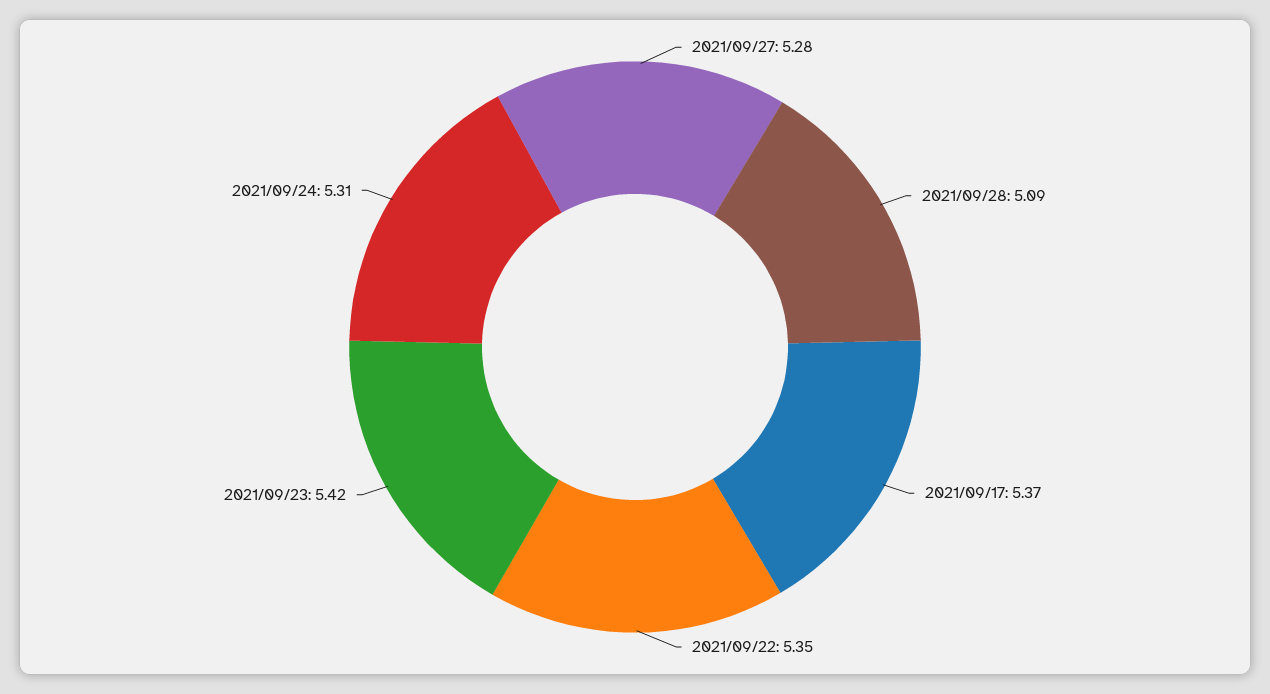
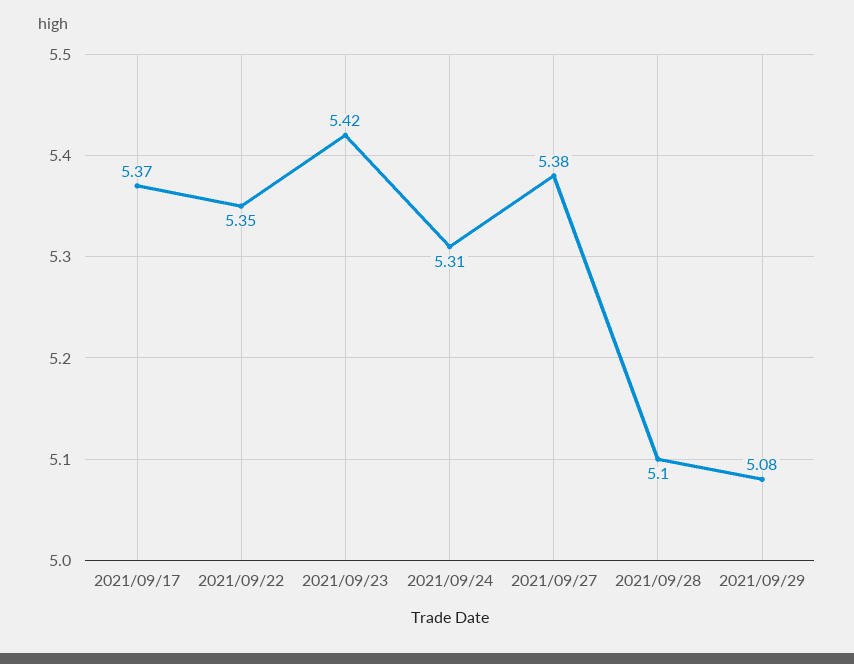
2021/09/27: 5.28 -> 5.38
2021/09/28: 5.09 -> 5.1
2021/09/29: none -> 5.08

